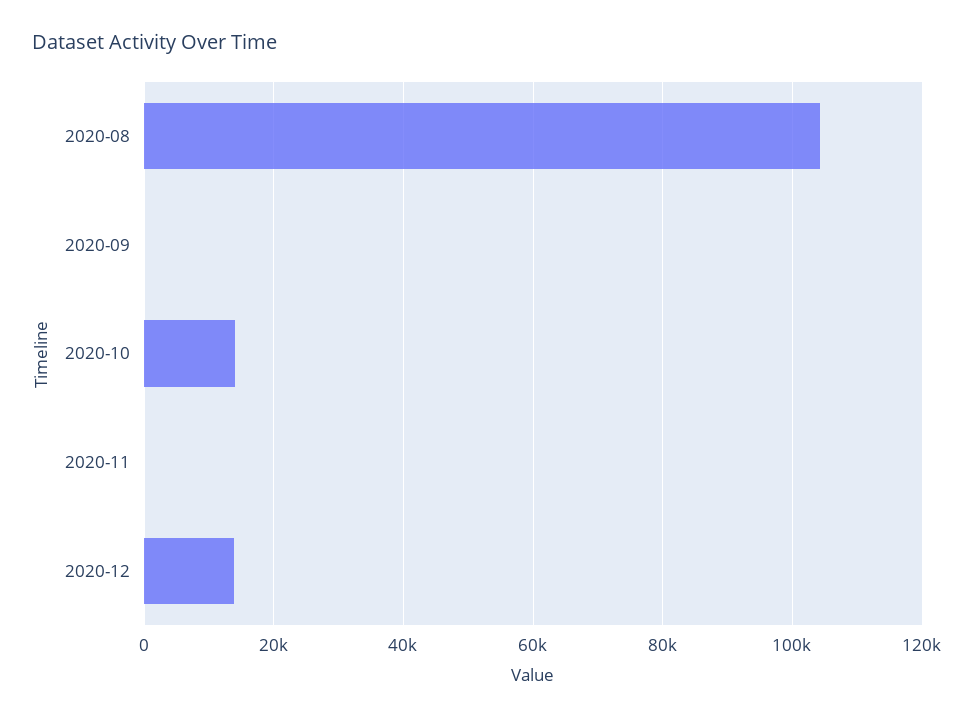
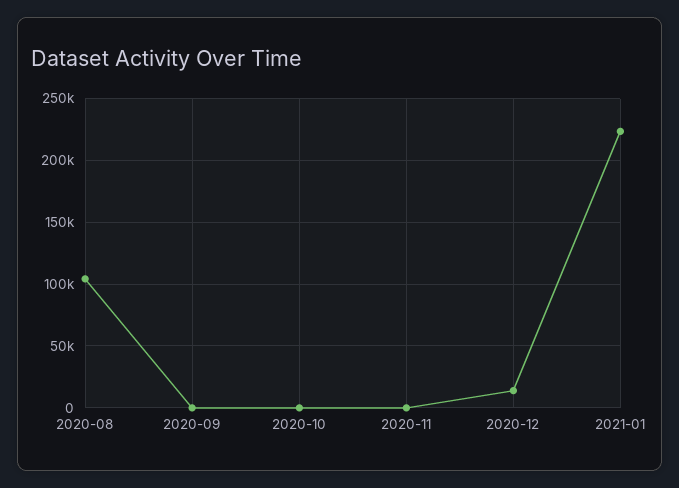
2020-10: 14000 -> 0
2021-01: none -> 225000

